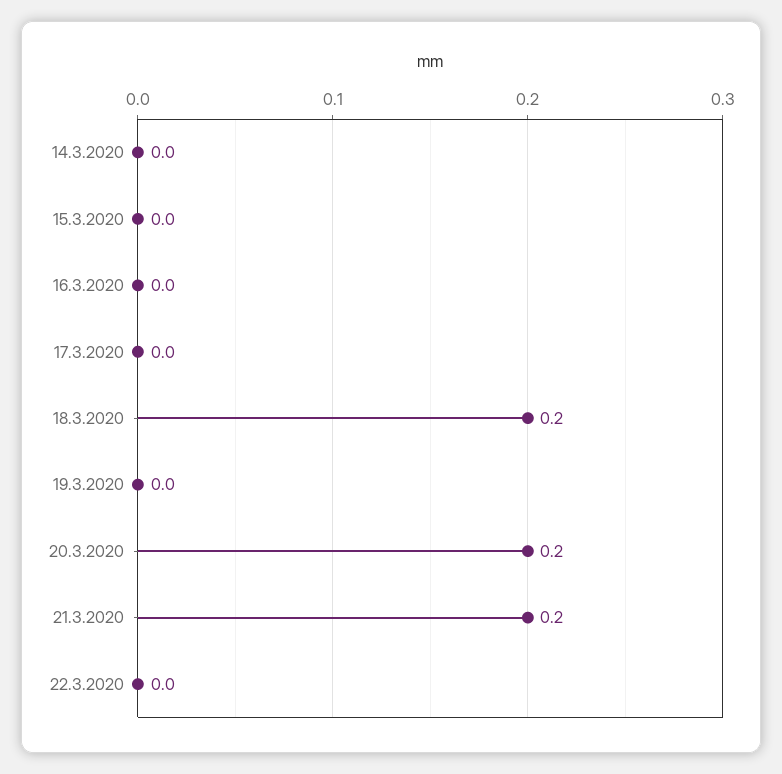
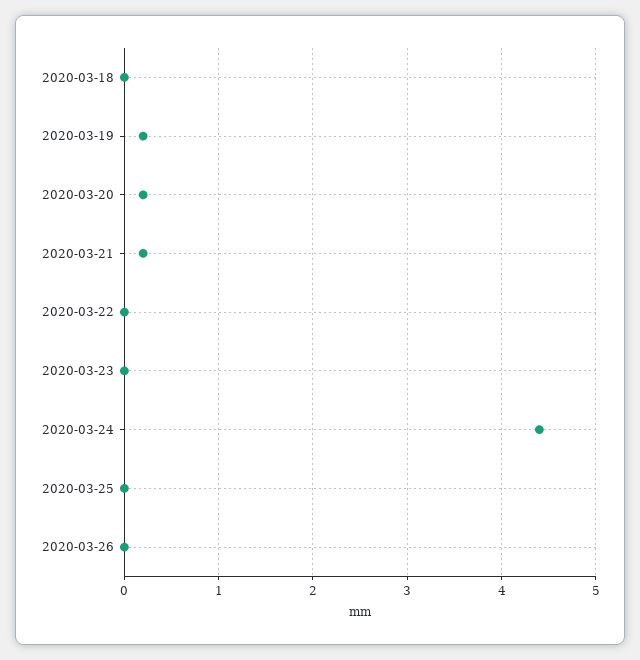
14.3.2020: 0 -> none
15.3.2020: 0 -> none
16.3.2020: 0 -> none
17.3.2020: 0 -> none
18.3.2020: 0.2 -> 0
19.3.2020: 0 -> 0.2
2020-03-23: none -> 0
2020-03-24: none -> 4.4
2020-03-25: none -> 0
2020-03-26: none -> 0

